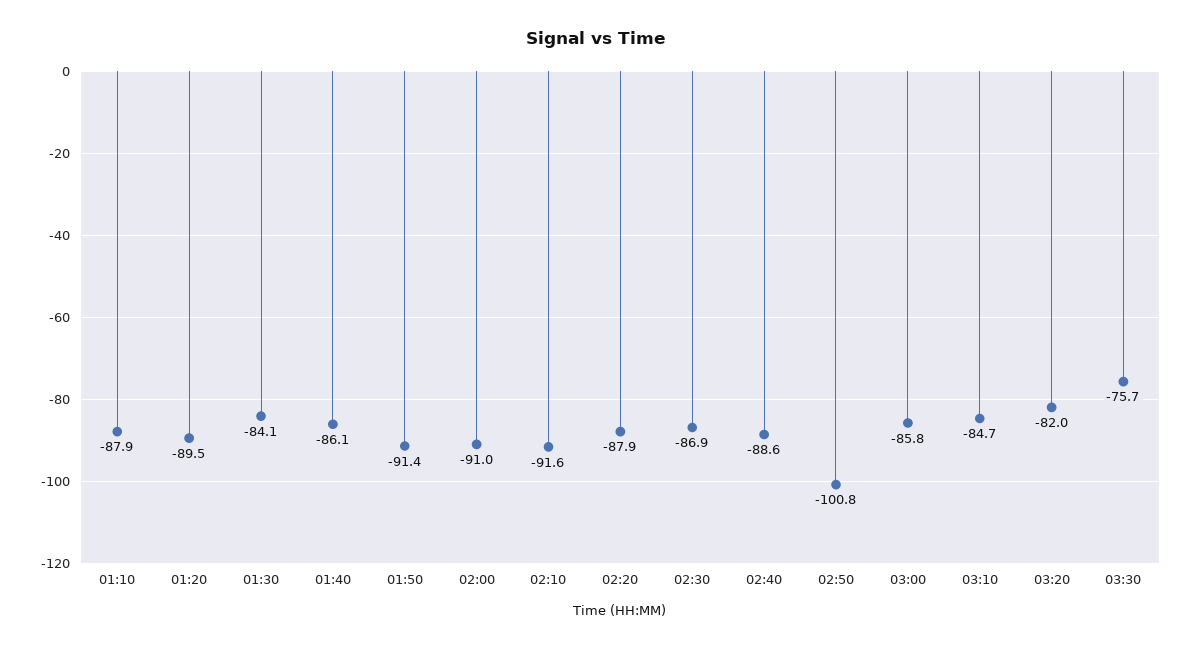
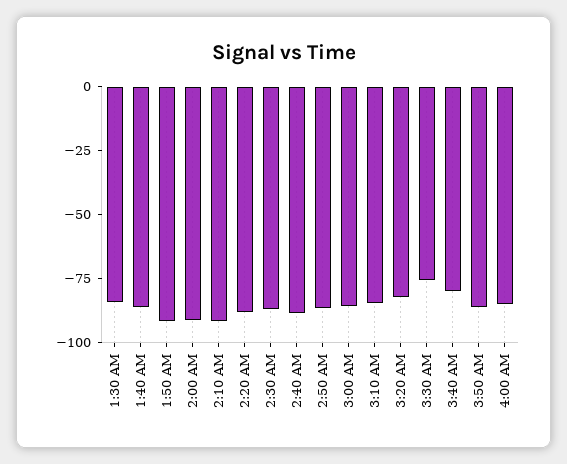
01:10: -87.9 -> none
01:20: -89.5 -> none
02:50: -100.8 -> -85
3:40 AM: none -> -80
3:50 AM: none -> -85
4:00 AM: none -> -85

